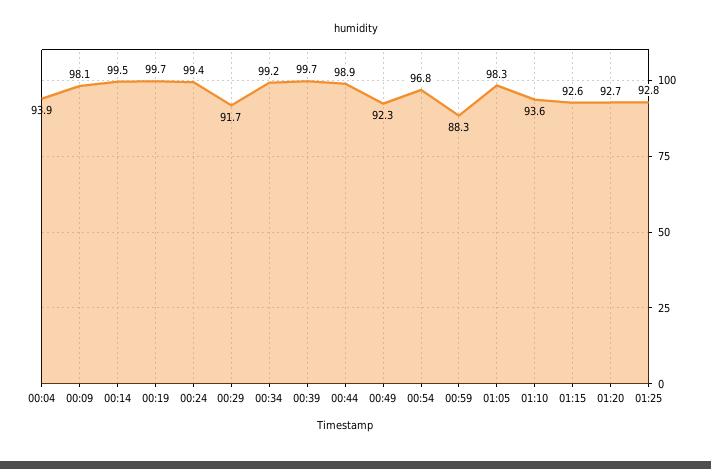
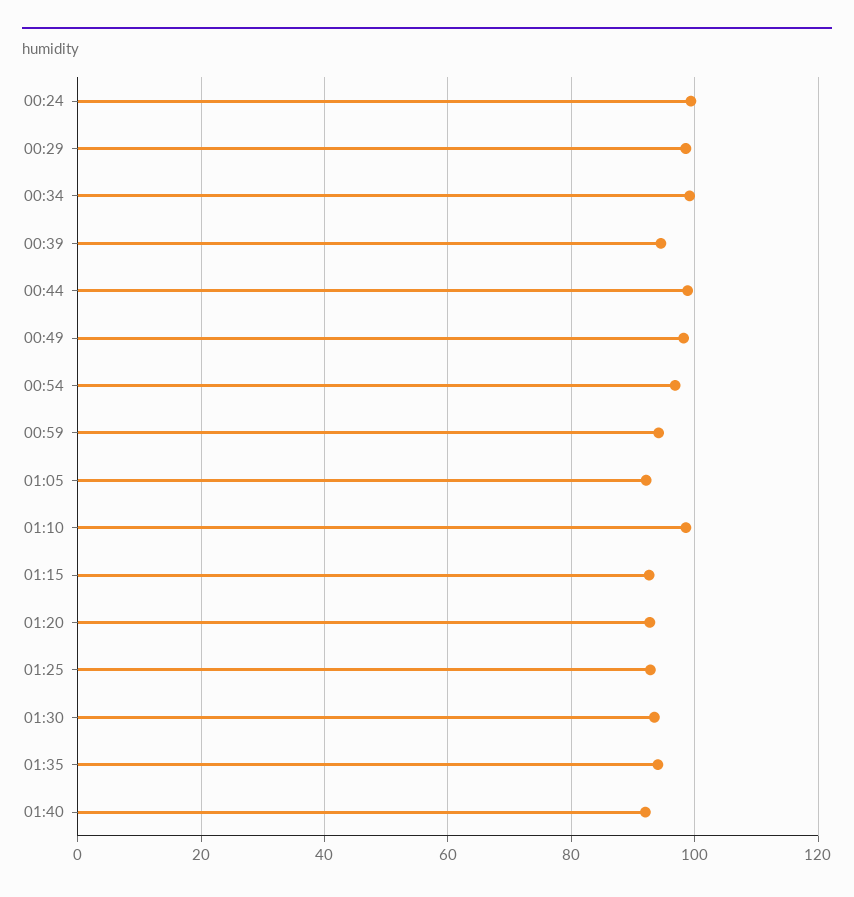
00:04: 93.9 -> none
00:09: 98.1 -> none
00:14: 99.5 -> none
00:19: 99.7 -> none
00:29: 91.7 -> 98
00:39: 99.7 -> 94
00:49: 92.3 -> 98
00:59: 88.3 -> 94
01:05: 98.3 -> 92
01:10: 93.6 -> 98
01:30: none -> 94
01:35: none -> 94
01:40: none -> 92

